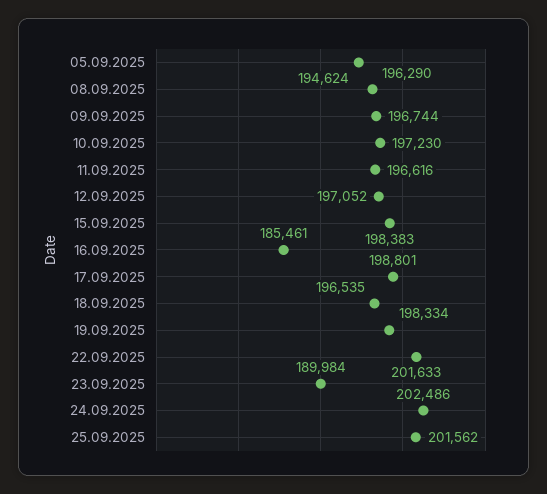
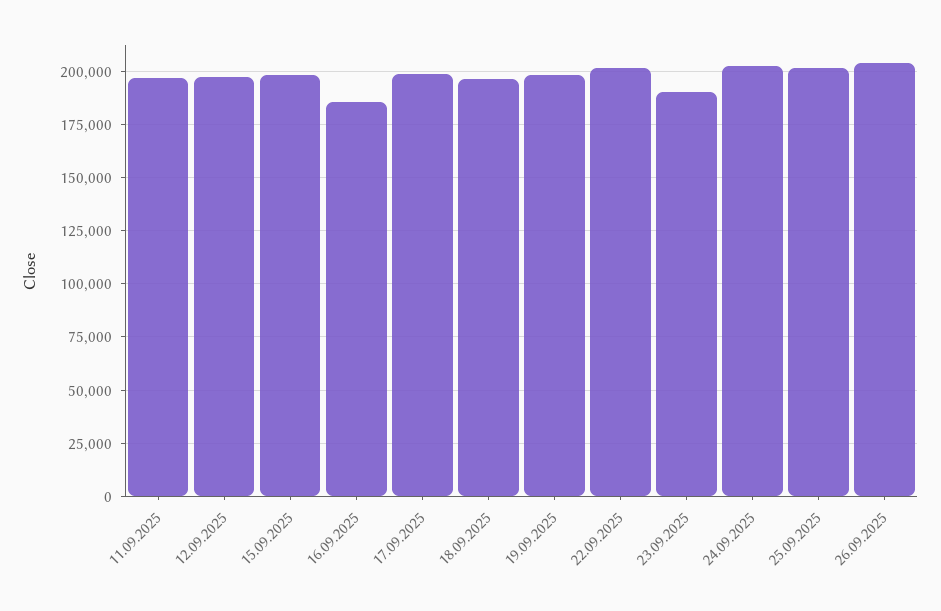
05.09.2025: 194624 -> none
08.09.2025: 196290 -> none
09.09.2025: 196744 -> none
10.09.2025: 197230 -> none
26.09.2025: none -> 205000

